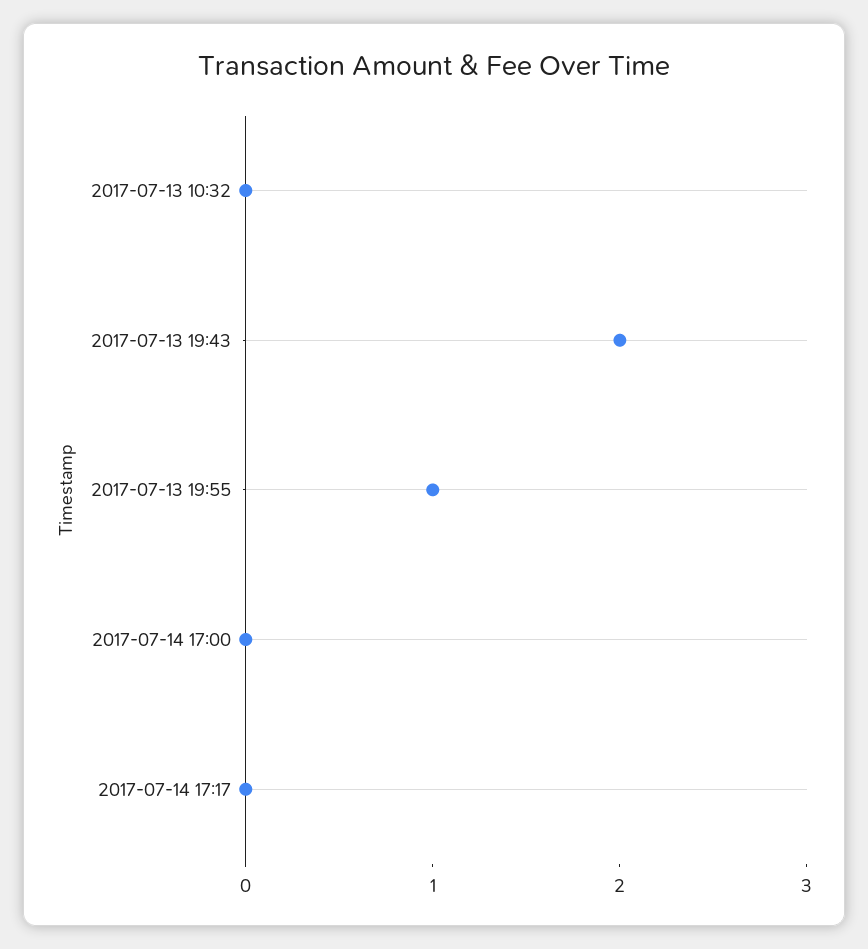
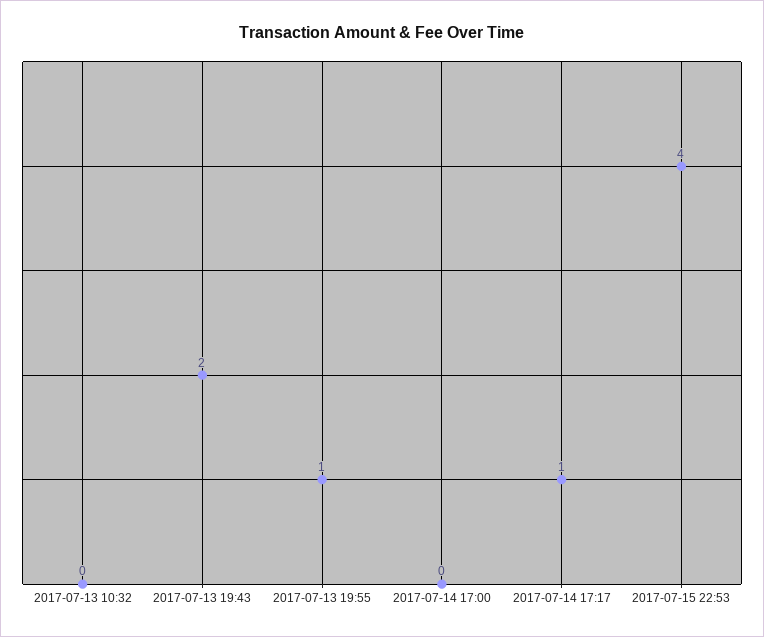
2017-07-14 17:17: 0 -> 1
2017-07-15 22:53: none -> 4

